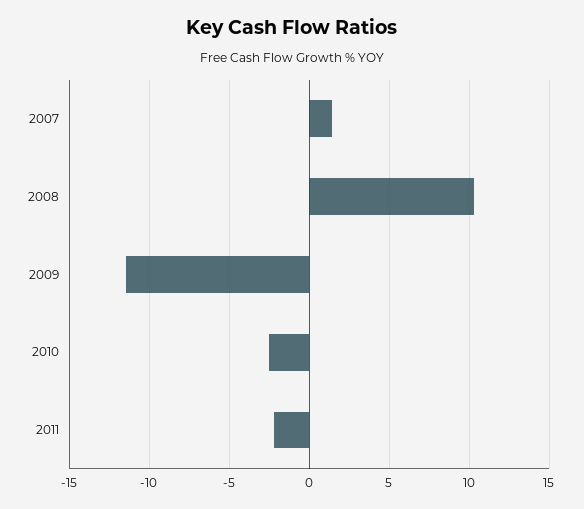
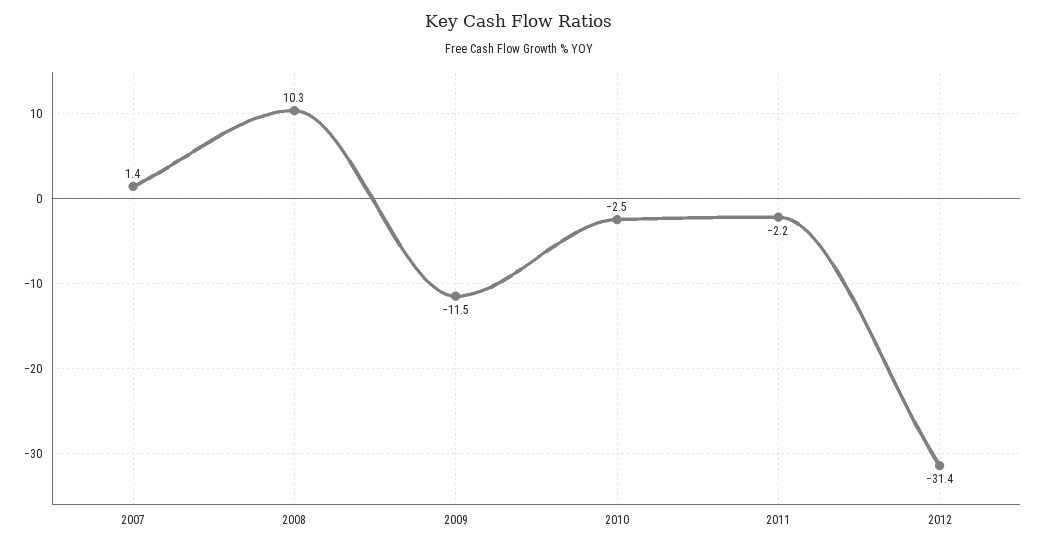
2012: none -> -31.4

